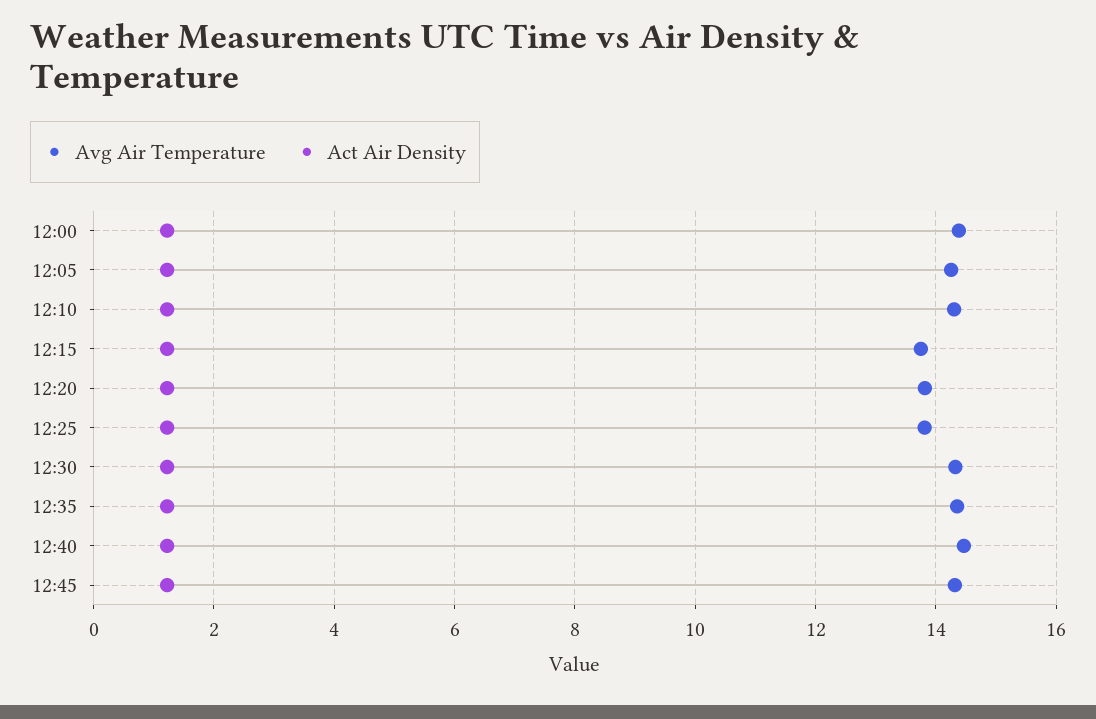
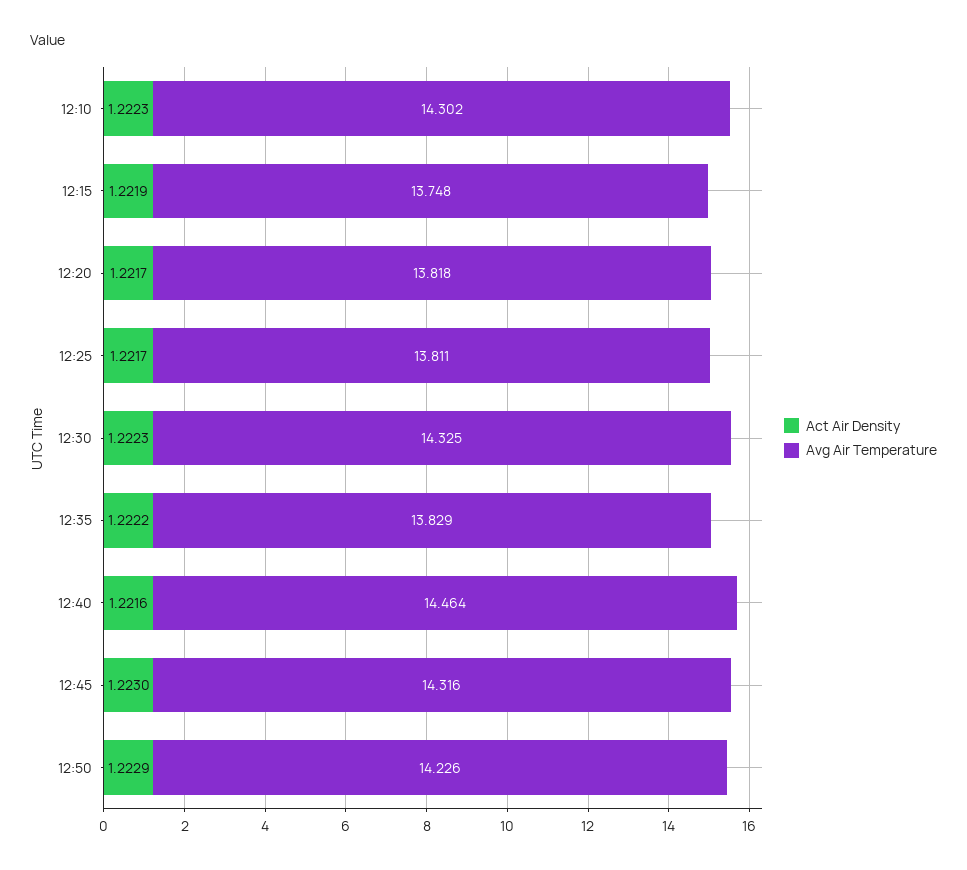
Avg Air Temperature, 12:00: 14.4 -> none
Act Air Density, 12:00: 1.2 -> none
Avg Air Temperature, 12:05: 14.2 -> none
Act Air Density, 12:05: 1.2 -> none
Avg Air Temperature, 12:35: 14.4 -> 13.829
Act Air Density, 12:50: none -> 1.2229
Avg Air Temperature, 12:50: none -> 14.226

